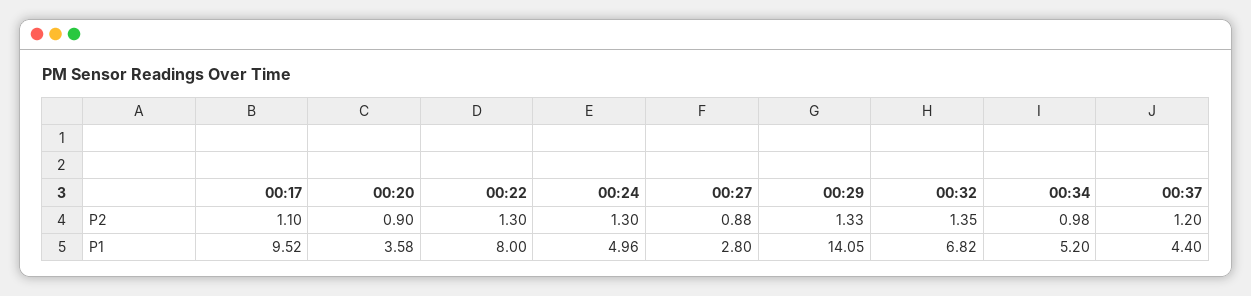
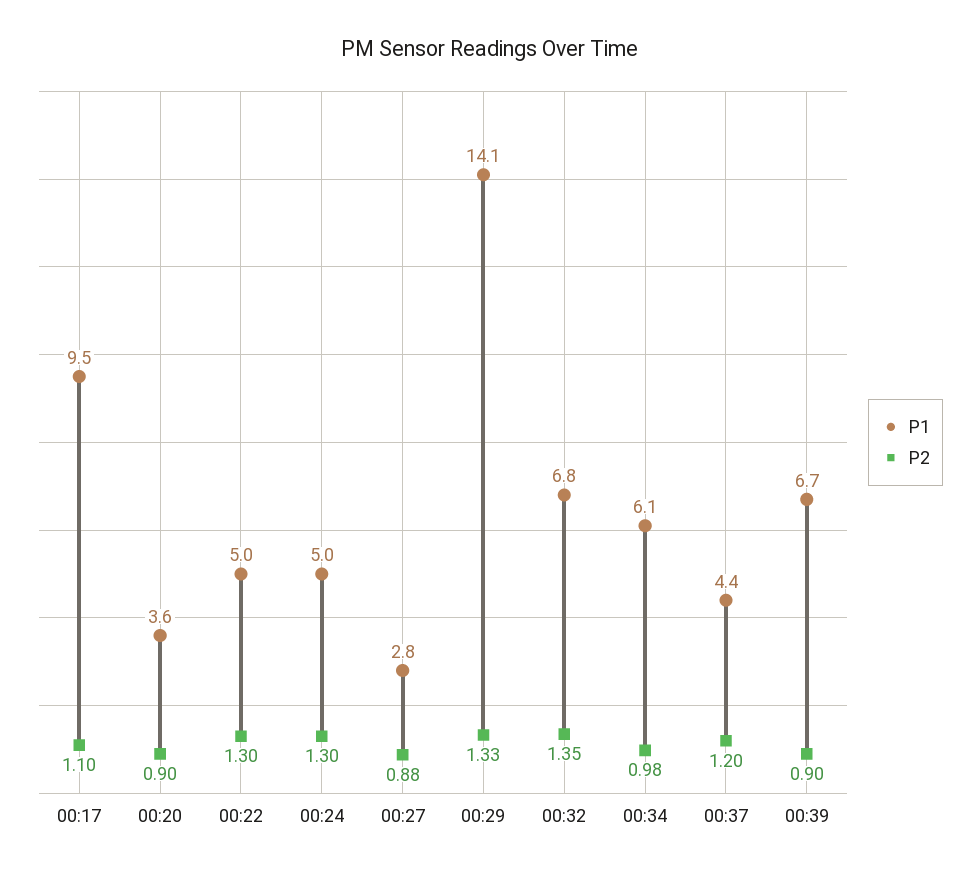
P1, 00:22: 8 -> 5
P1, 00:34: 5.2 -> 6.1
P1, 00:39: none -> 6.7
P2, 00:39: none -> 0.9

